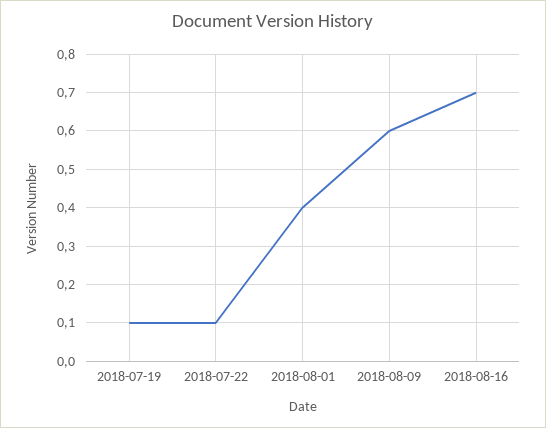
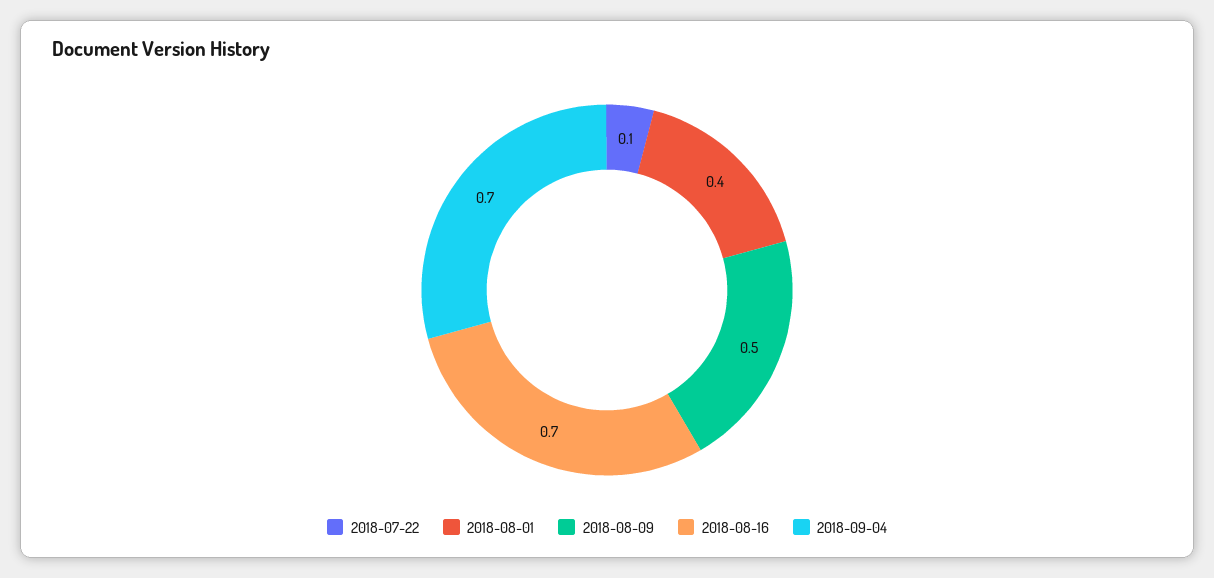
2018-07-19: 0.1 -> none
2018-08-09: 0.6 -> 0.5
2018-09-04: none -> 0.7

